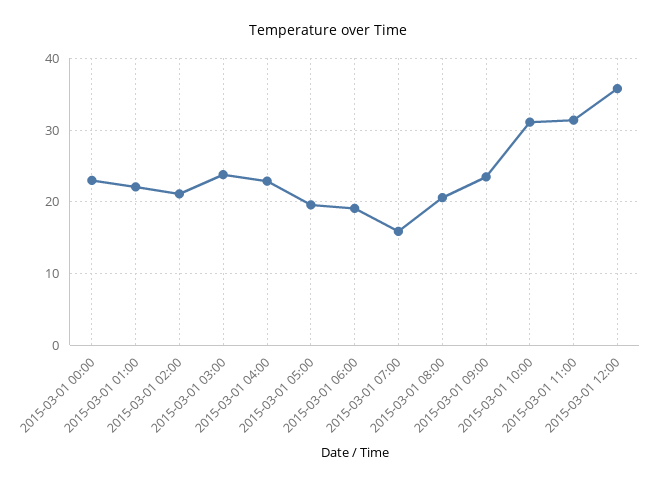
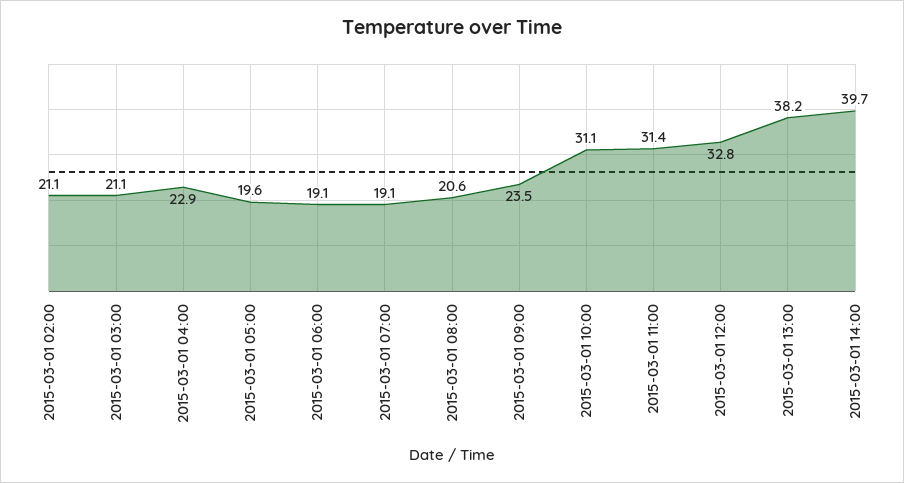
2015-03-01 00:00: 23 -> none
2015-03-01 01:00: 22 -> none
2015-03-01 03:00: 24 -> 21.1
2015-03-01 07:00: 16 -> 19.1
2015-03-01 12:00: 36 -> 32.8
2015-03-01 13:00: none -> 38.2
2015-03-01 14:00: none -> 39.7

